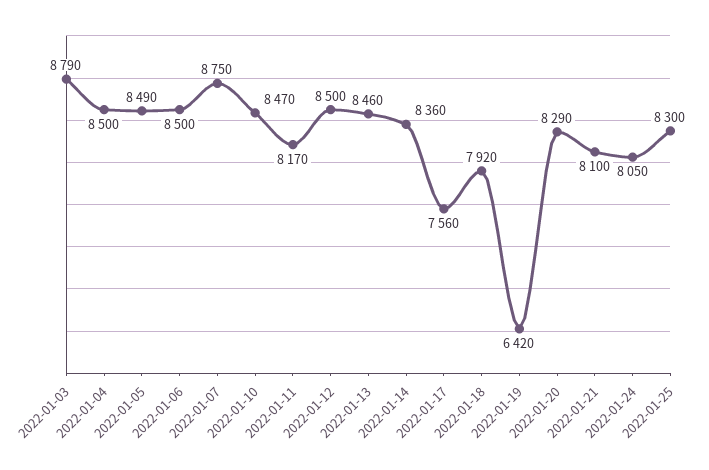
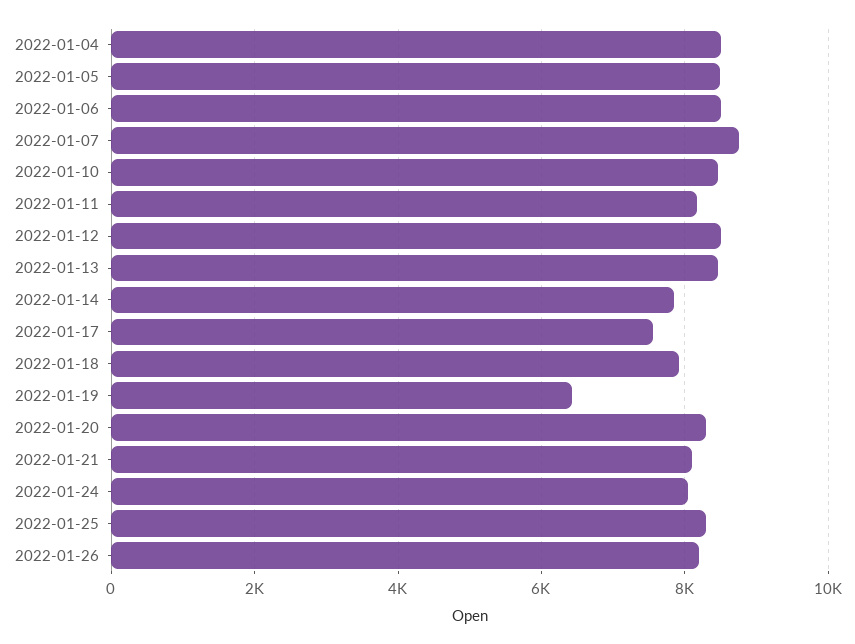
2022-01-03: 8790 -> none
2022-01-14: 8360 -> 7800
2022-01-26: none -> 8200

